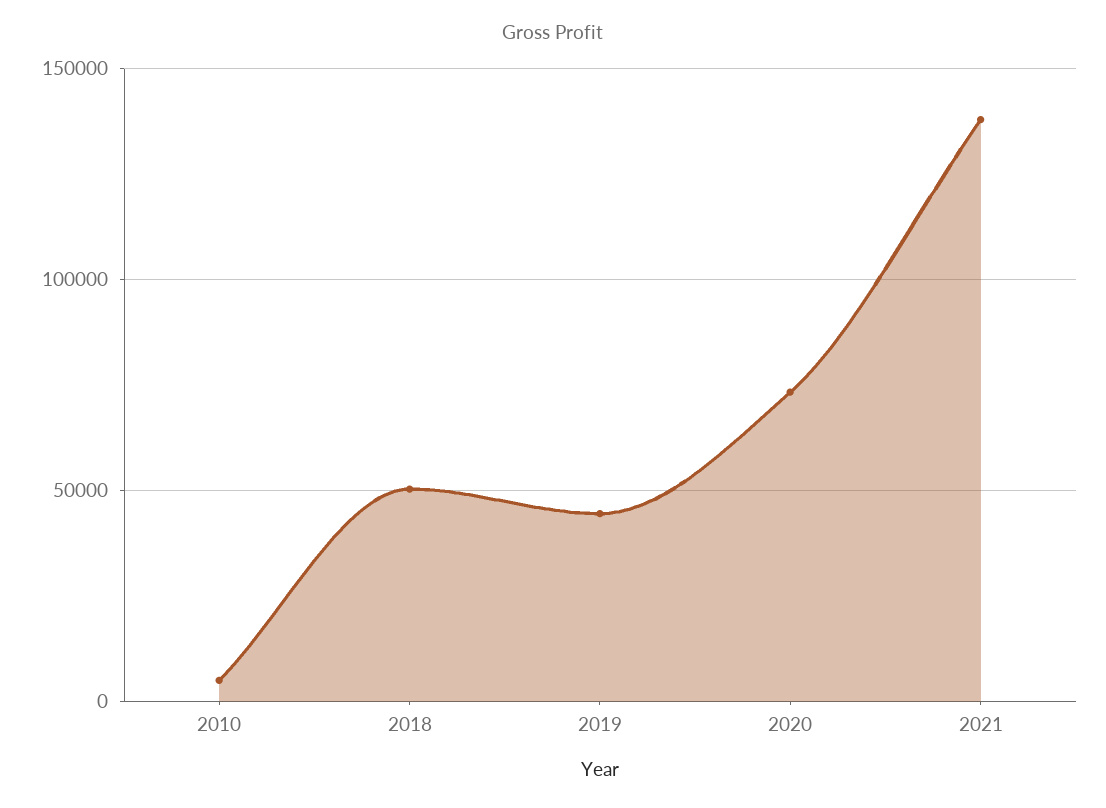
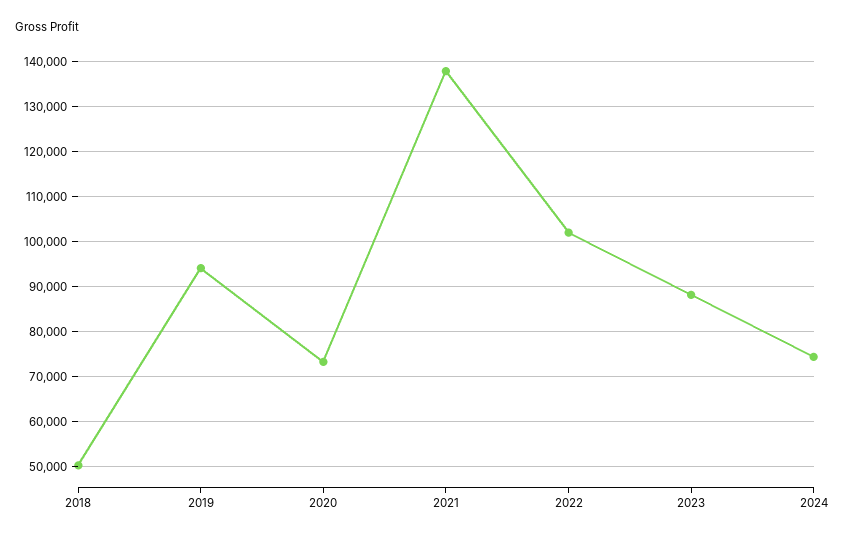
2010: 5000 -> none
2019: 45000 -> 94000
2022: none -> 102000
2023: none -> 88000
2024: none -> 74000

